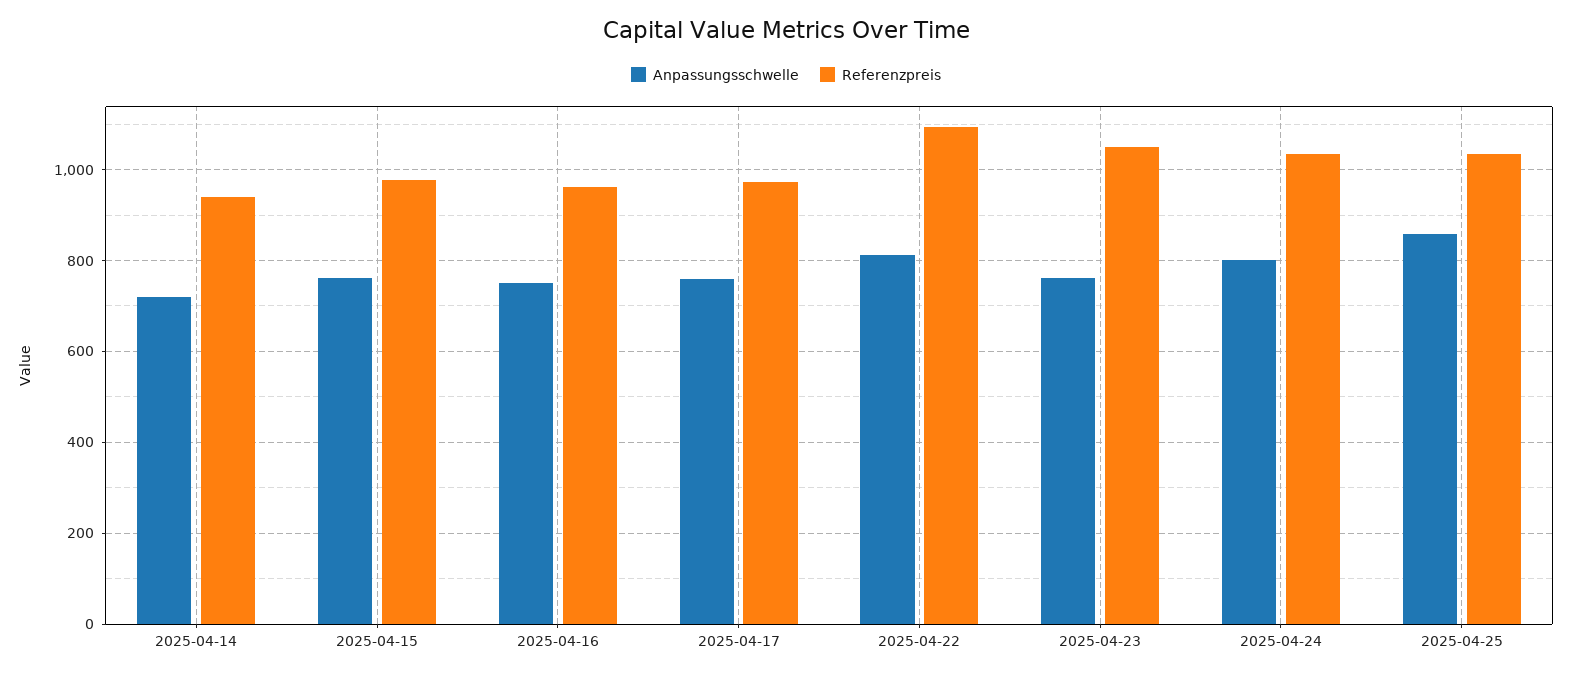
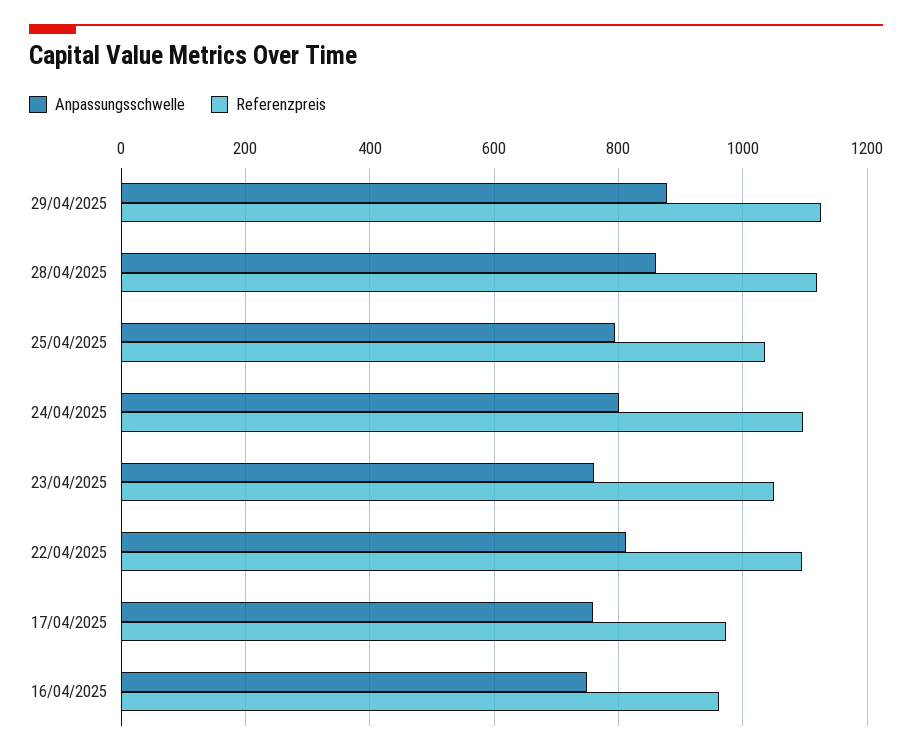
Anpassungsschwelle, 2025-04-14: 720 -> none
Referenzpreis, 2025-04-14: 940 -> none
Anpassungsschwelle, 2025-04-15: 760 -> none
Referenzpreis, 2025-04-15: 980 -> none
Referenzpreis, 2025-04-24: 1040 -> 1100
Anpassungsschwelle, 2025-04-25: 860 -> 800
Anpassungsschwelle, 29/04/2025: none -> 880
Referenzpreis, 29/04/2025: none -> 1120
Anpassungsschwelle, 28/04/2025: none -> 860
Referenzpreis, 28/04/2025: none -> 1120

